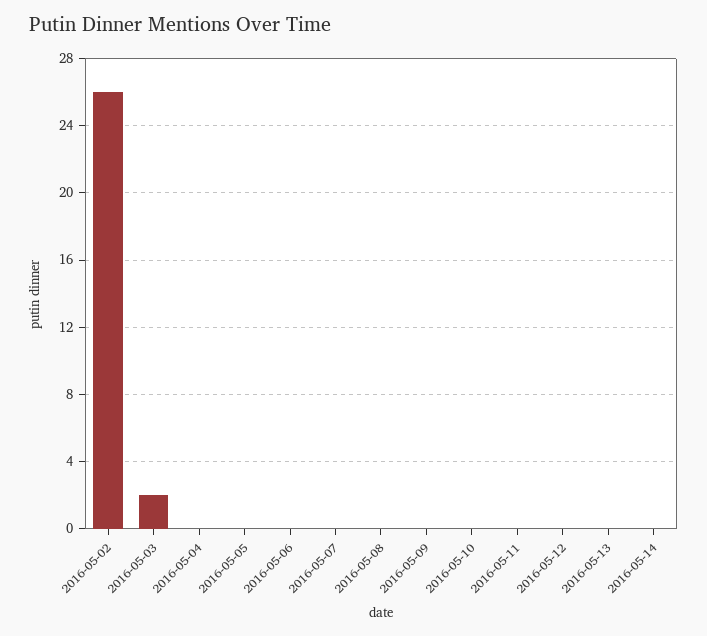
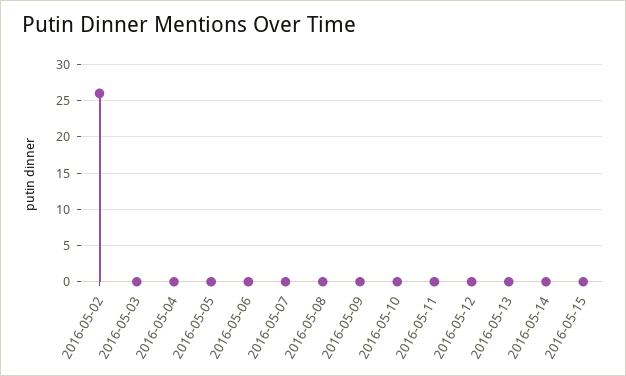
2016-05-03: 2 -> 0
2016-05-15: none -> 0

